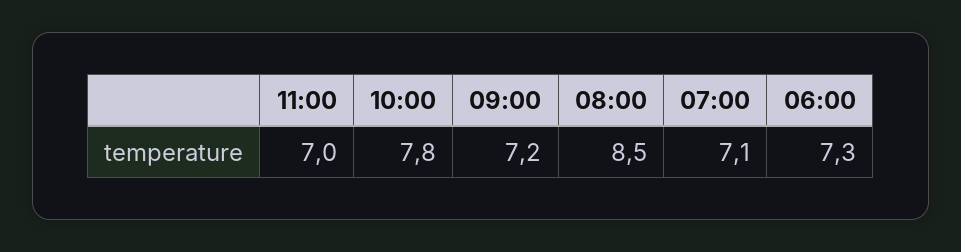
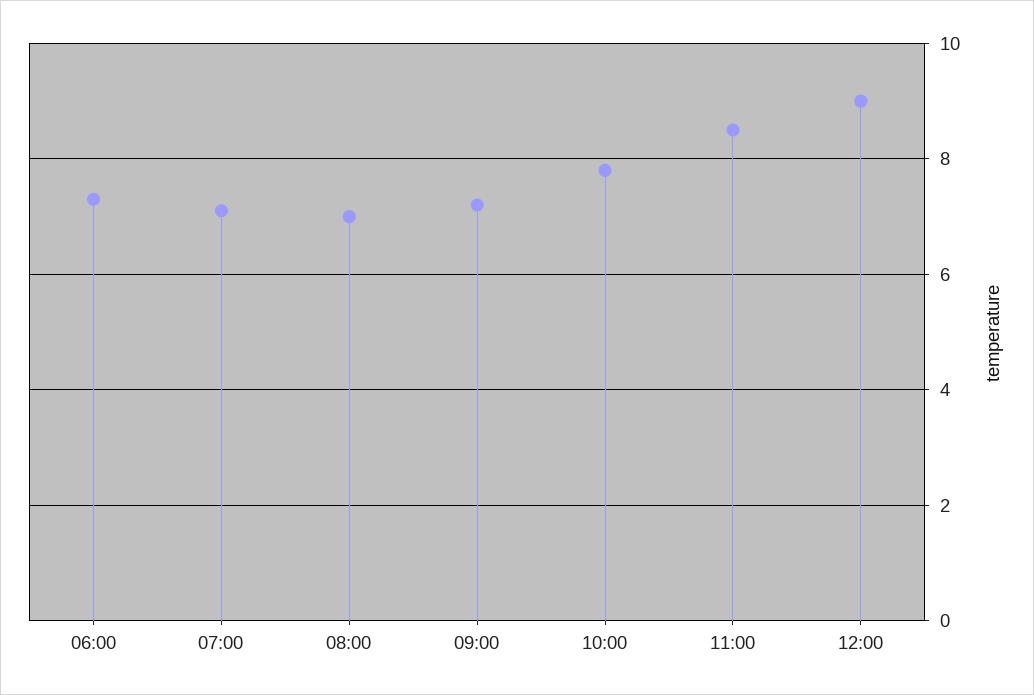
11:00: 7 -> 8.5
08:00: 8.5 -> 7
12:00: none -> 9

